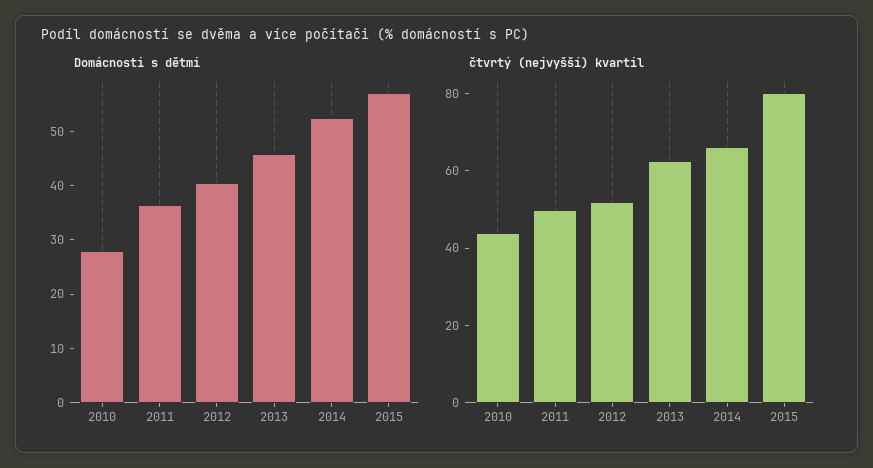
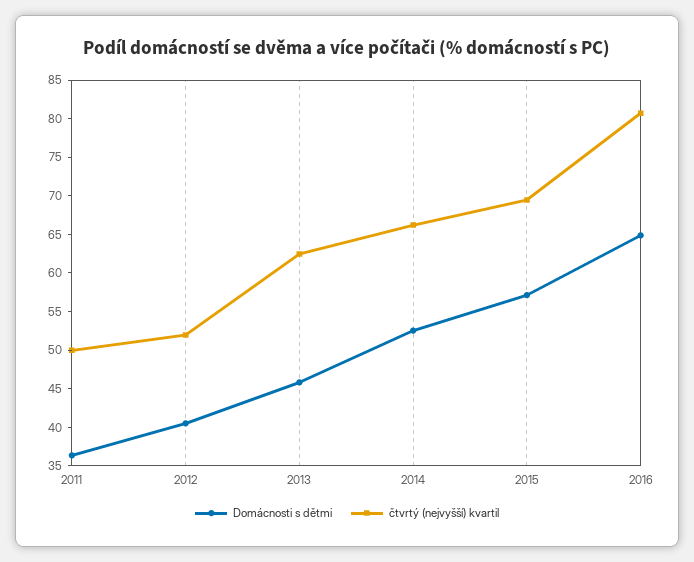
Domácnosti s dětmi, 2010: 28 -> none
čtvrtý (nejvyšší) kvartil, 2010: 45 -> none
čtvrtý (nejvyšší) kvartil, 2015: 80 -> 70
Domácnosti s dětmi, 2016: none -> 65
čtvrtý (nejvyšší) kvartil, 2016: none -> 80

